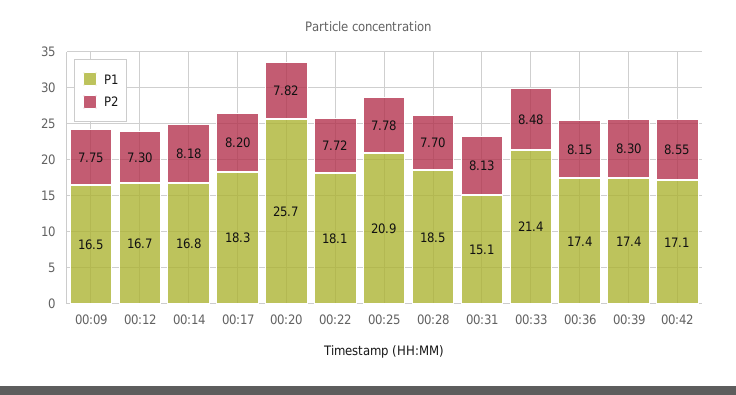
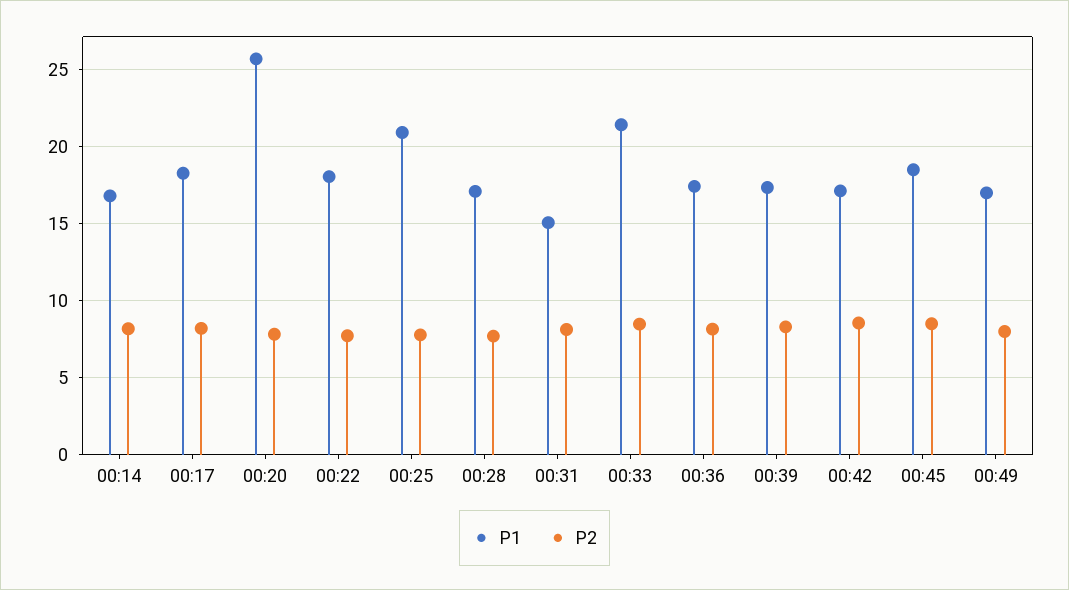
P1, 00:09: 16.5 -> none
P2, 00:09: 7.75 -> none
P1, 00:12: 16.7 -> none
P2, 00:12: 7.3 -> none
P1, 00:28: 18.5 -> 17
P1, 00:45: none -> 18.5
P2, 00:45: none -> 8.5
P1, 00:49: none -> 17
P2, 00:49: none -> 8

